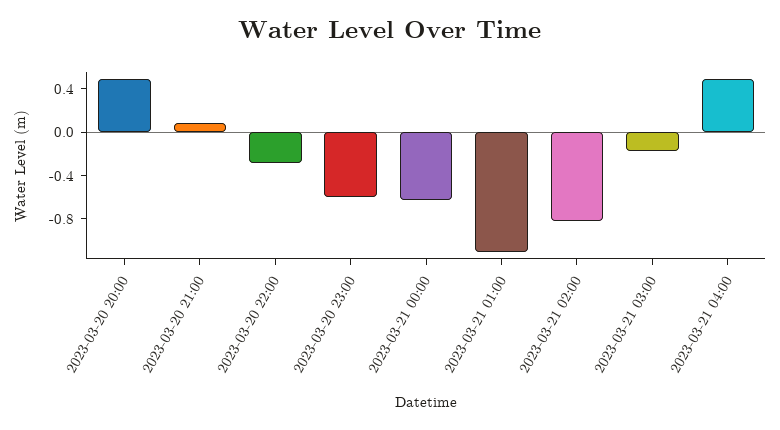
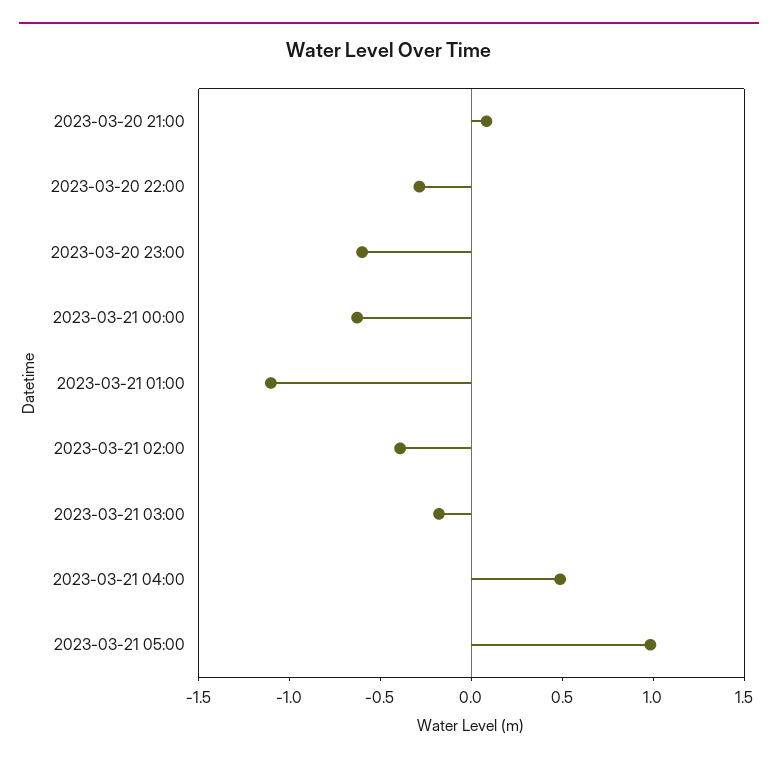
2023-03-20 20:00: 0.5 -> none
2023-03-21 02:00: -0.8 -> -0.4
2023-03-21 05:00: none -> 1

